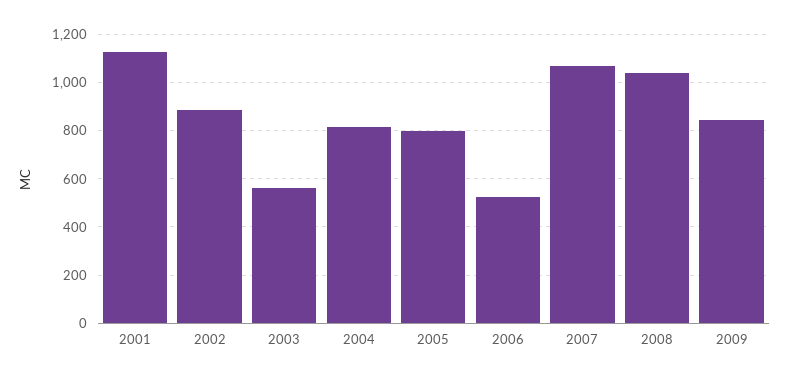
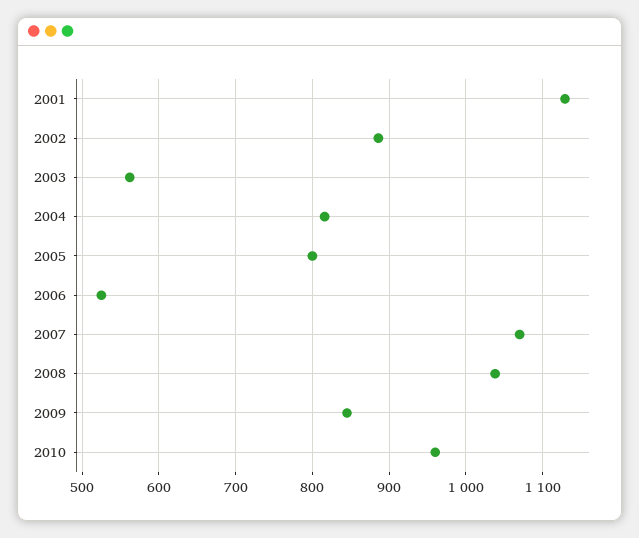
2010: none -> 960

